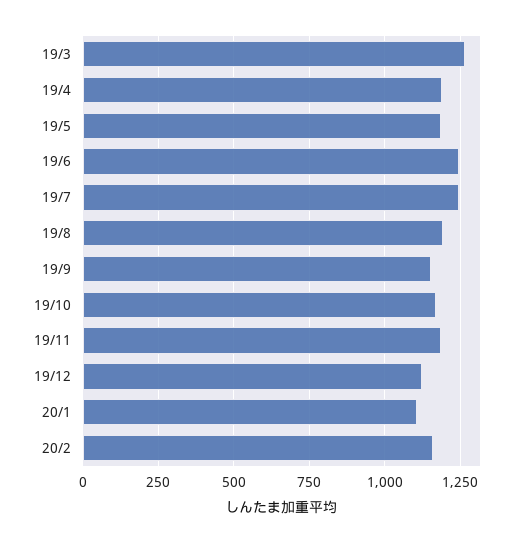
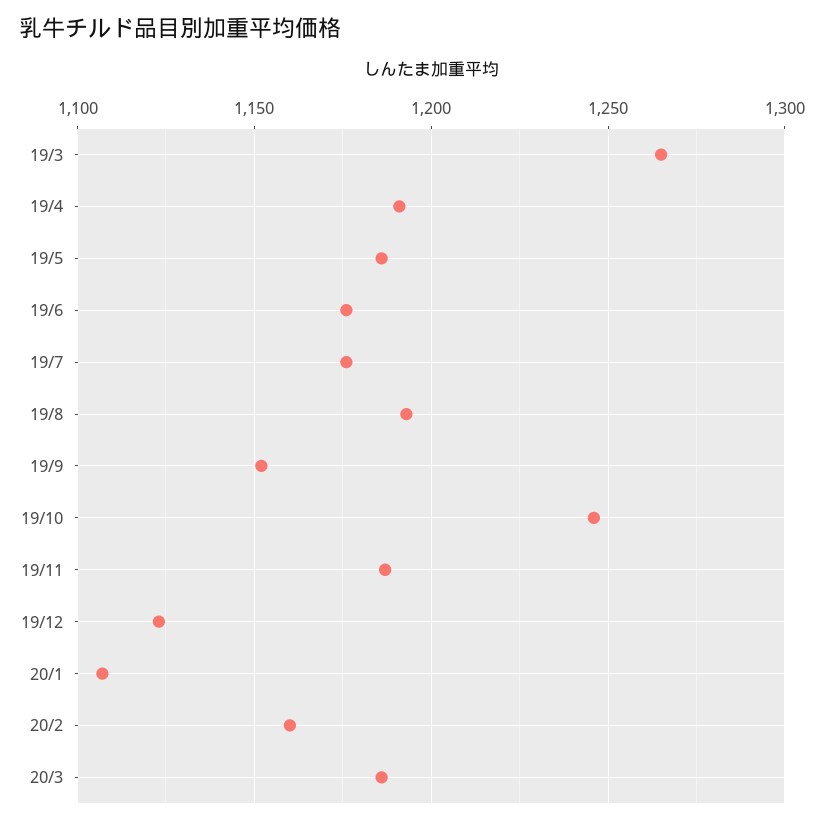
19/6: 1250 -> 1175
19/7: 1250 -> 1175
19/10: 1175 -> 1245
20/3: none -> 1185

